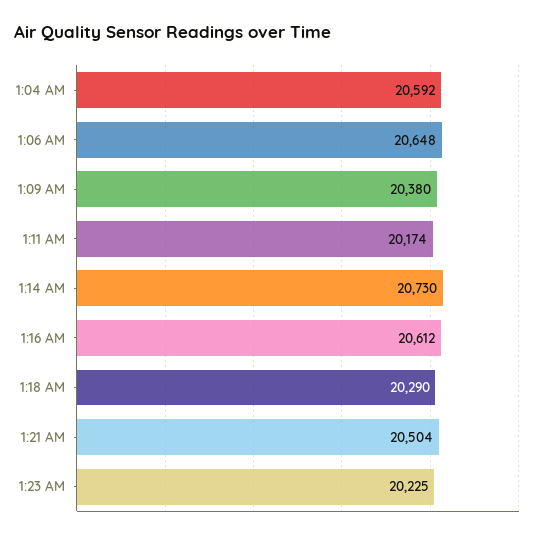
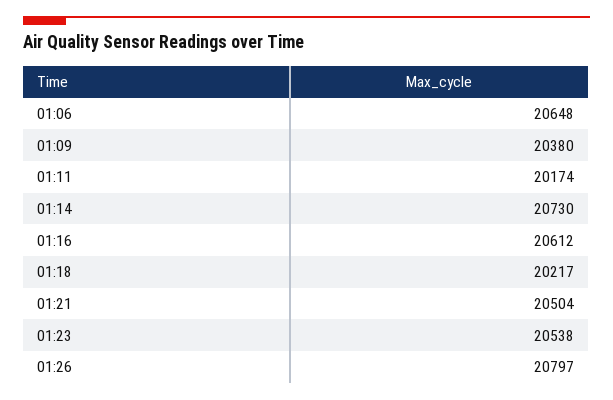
1:04 AM: 20592 -> none
1:18 AM: 20290 -> 20217
1:23 AM: 20225 -> 20538
01:26: none -> 20797

